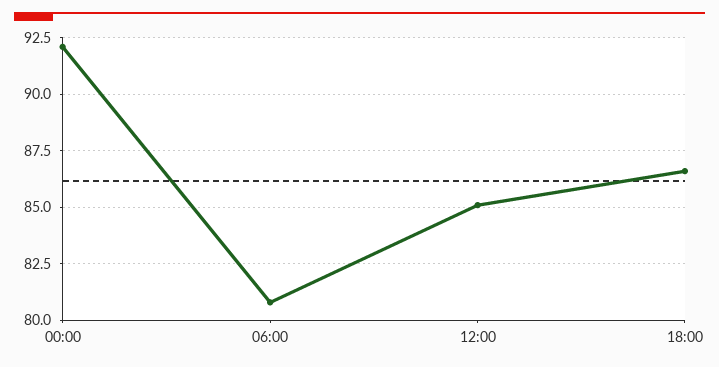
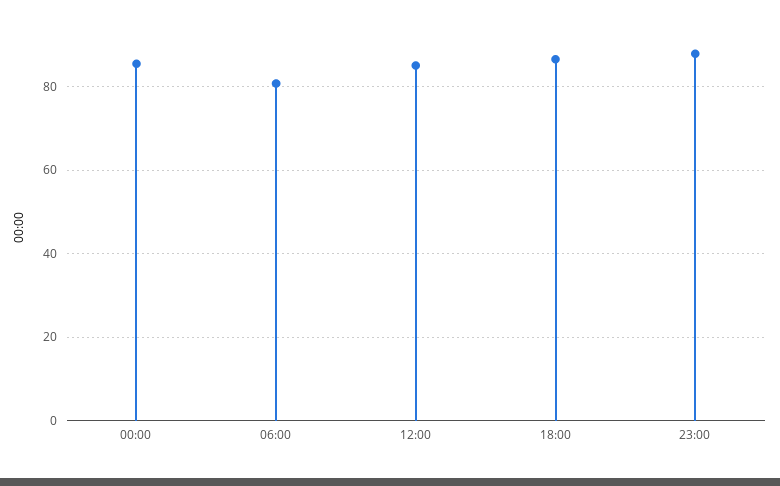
00:00: 92 -> 86
23:00: none -> 88

